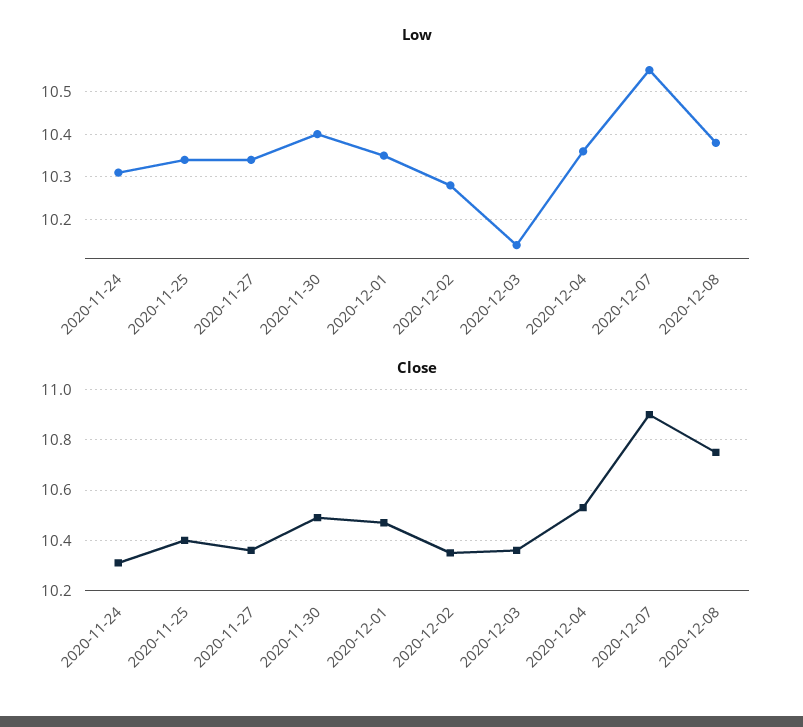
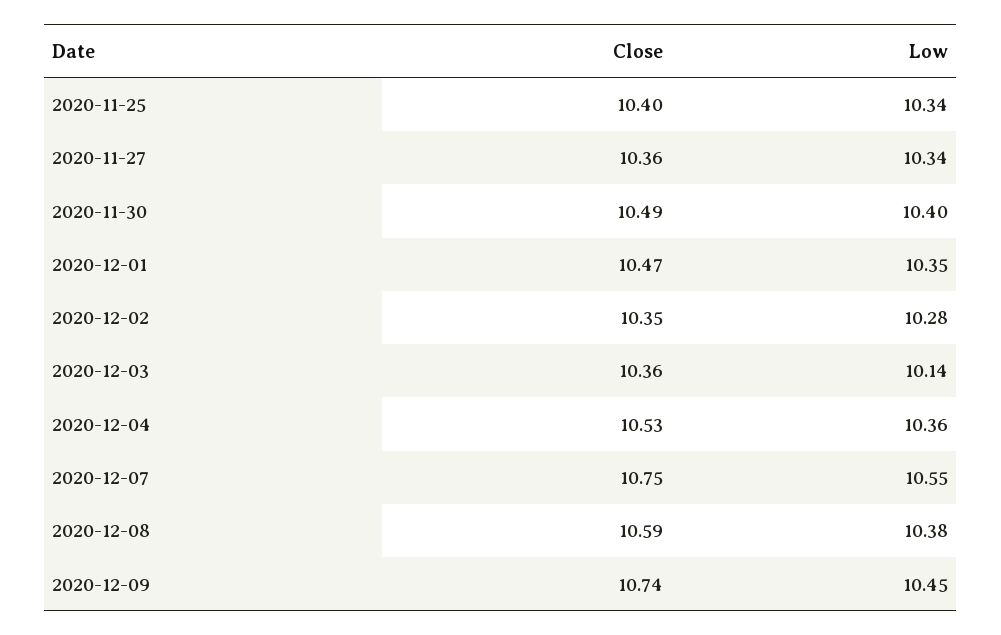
Low, 2020-11-24: 10.3 -> none
Close, 2020-11-24: 10.3 -> none
Close, 2020-12-07: 10.9 -> 10.75
Close, 2020-12-08: 10.75 -> 10.59
Close, 2020-12-09: none -> 10.74
Low, 2020-12-09: none -> 10.45

